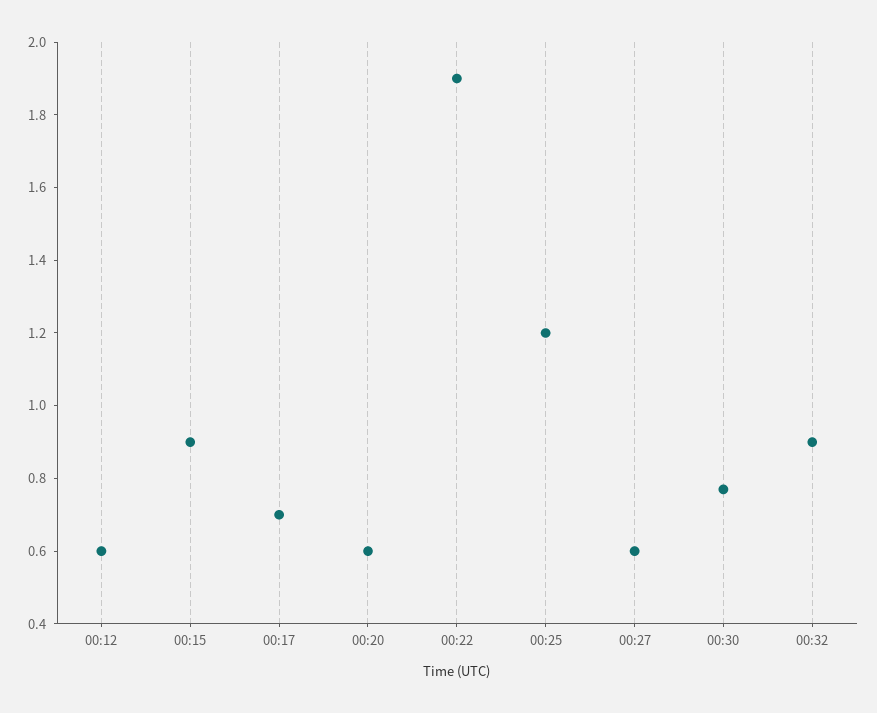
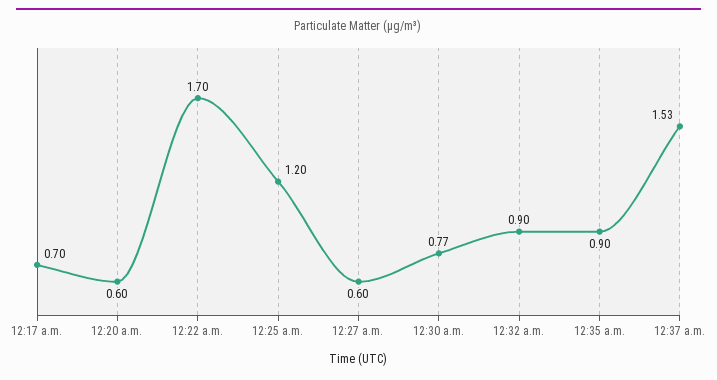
00:12: 0.6 -> none
00:15: 0.9 -> none
00:22: 1.9 -> 1.7
12:35 a.m.: none -> 0.9
12:37 a.m.: none -> 1.53

